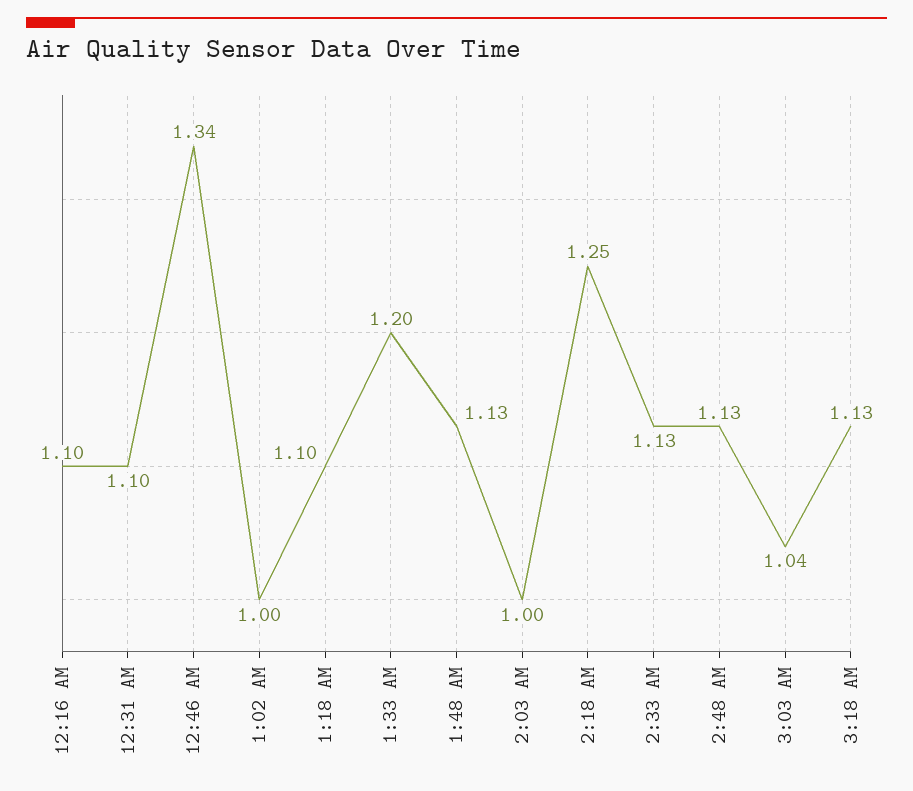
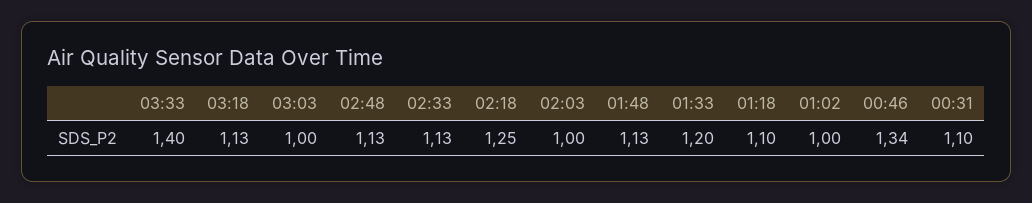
12:16 AM: 1.1 -> none
3:03 AM: 1.04 -> 1
03:33: none -> 1.4

